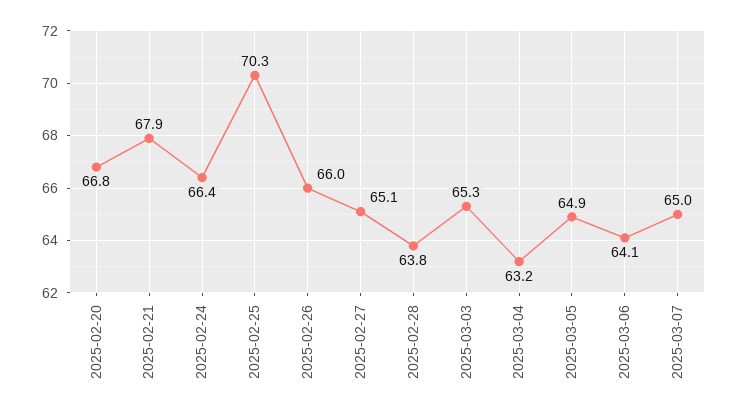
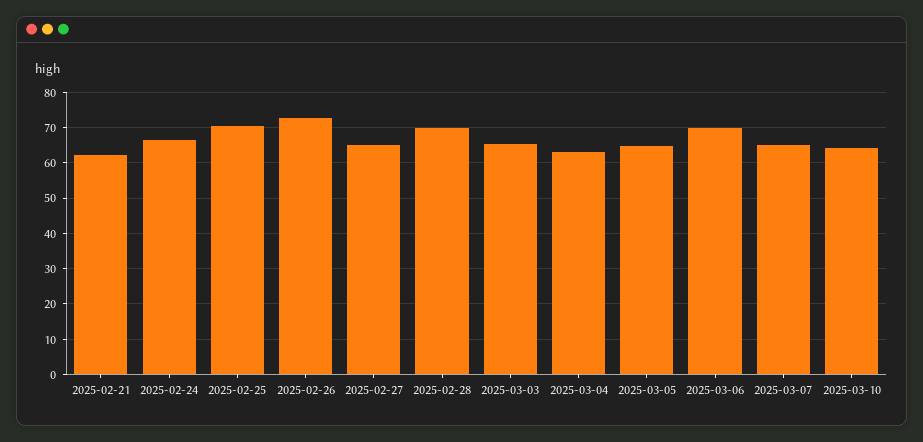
2025-02-20: 66.8 -> none
2025-02-21: 67.9 -> 62
2025-02-26: 66 -> 72
2025-02-28: 63.8 -> 70
2025-03-06: 64.1 -> 70
2025-03-10: none -> 64

